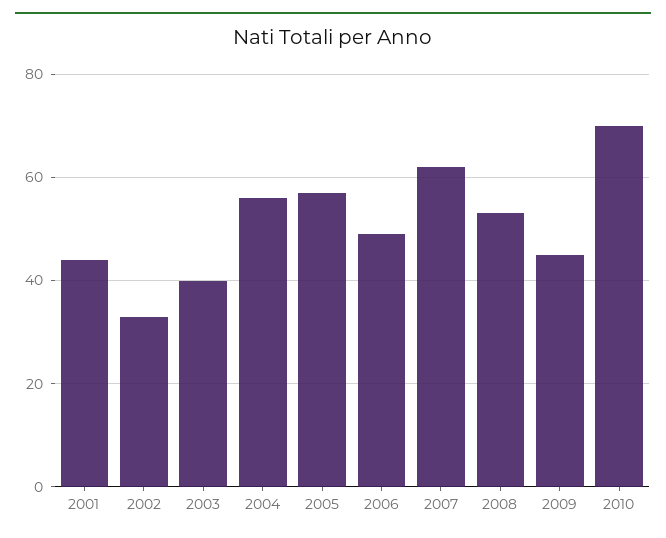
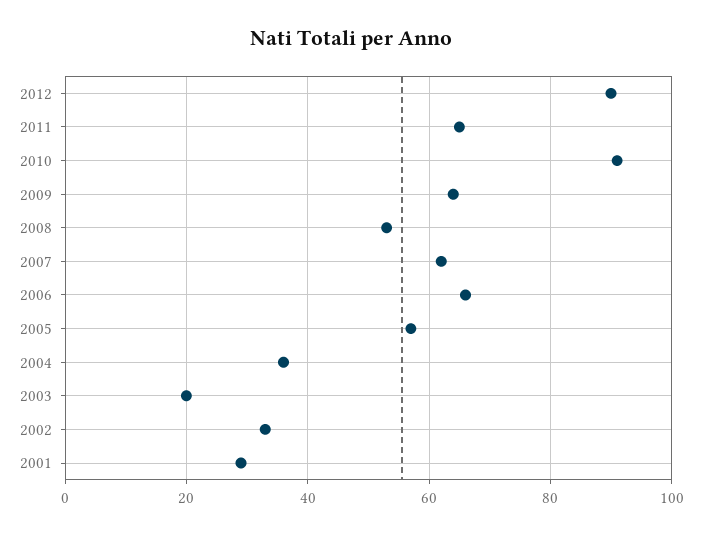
2001: 45 -> 30
2003: 40 -> 20
2004: 55 -> 35
2006: 50 -> 65
2009: 45 -> 65
2010: 70 -> 90
2012: none -> 90
2011: none -> 65

